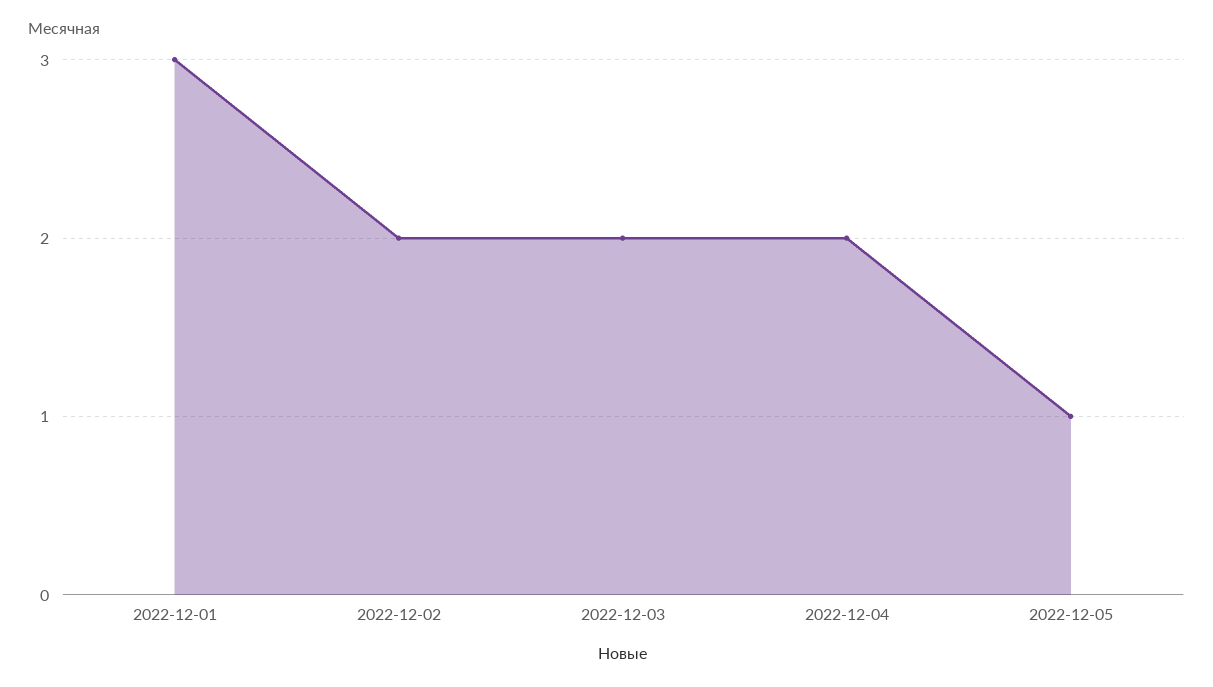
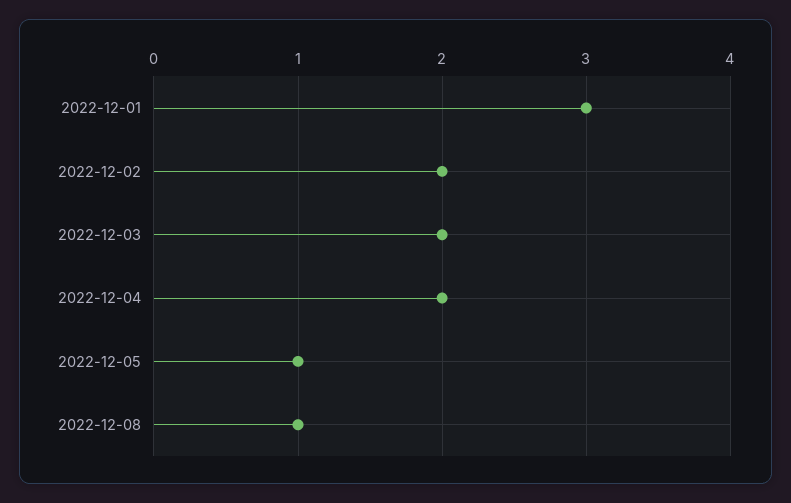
2022-12-08: none -> 1

